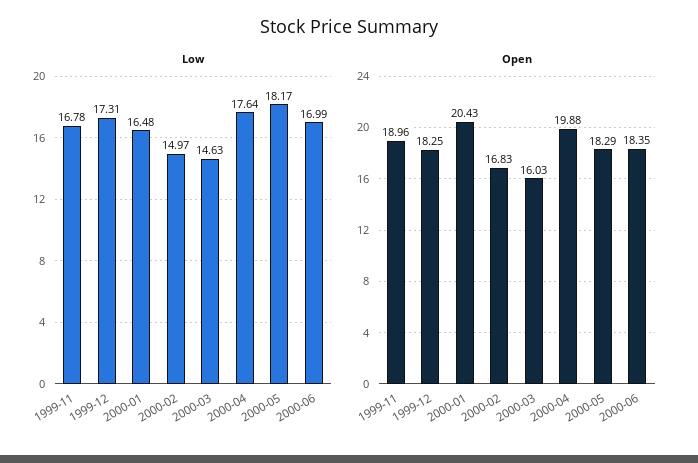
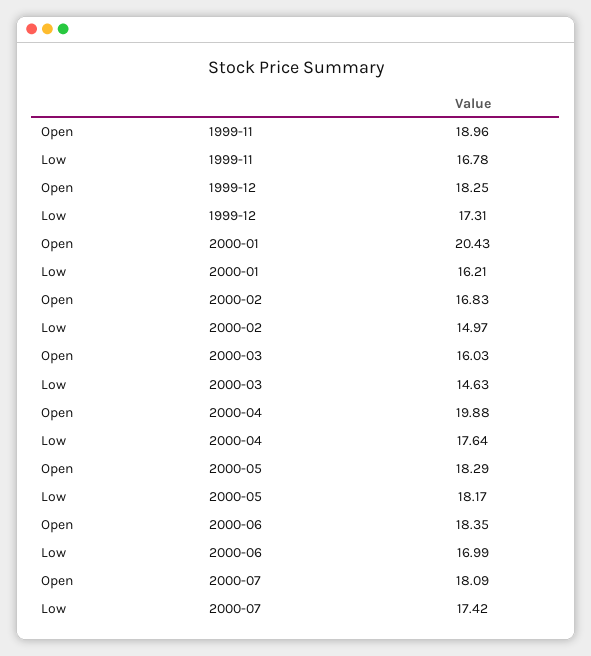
Low, 2000-01: 16.48 -> 16.21
Open, 2000-07: none -> 18.09
Low, 2000-07: none -> 17.42

